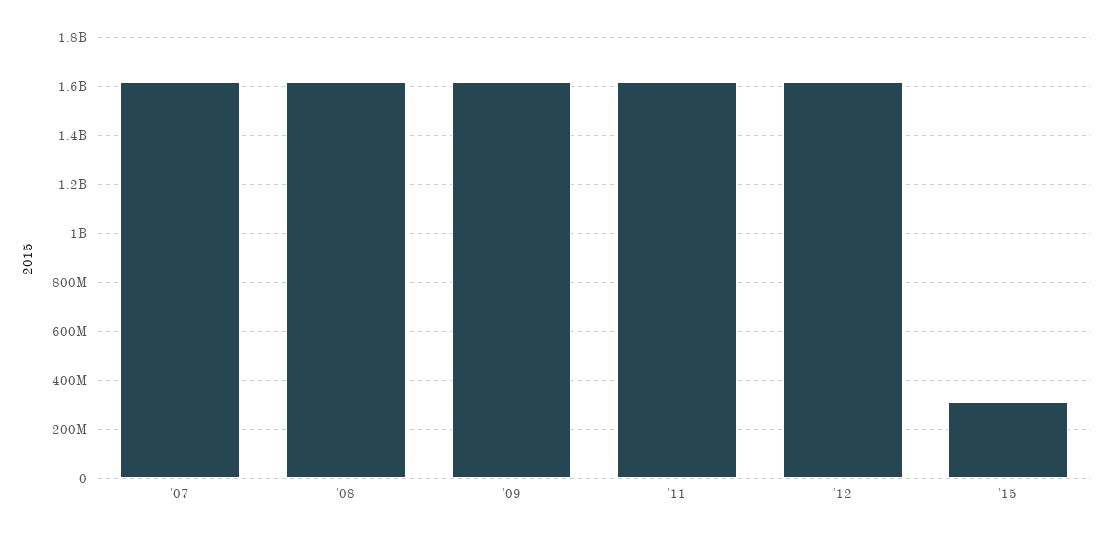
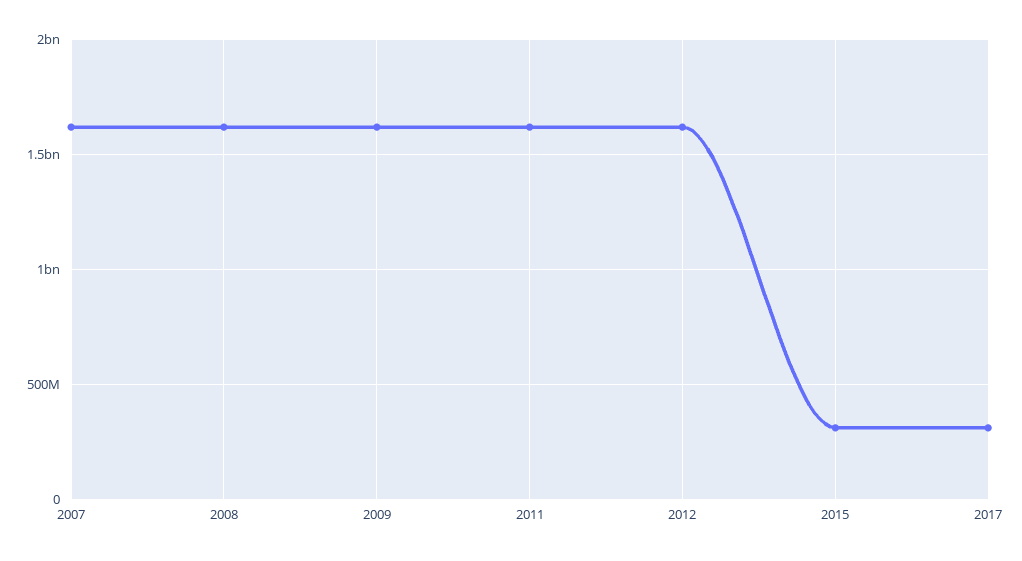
2017: none -> 300000000

